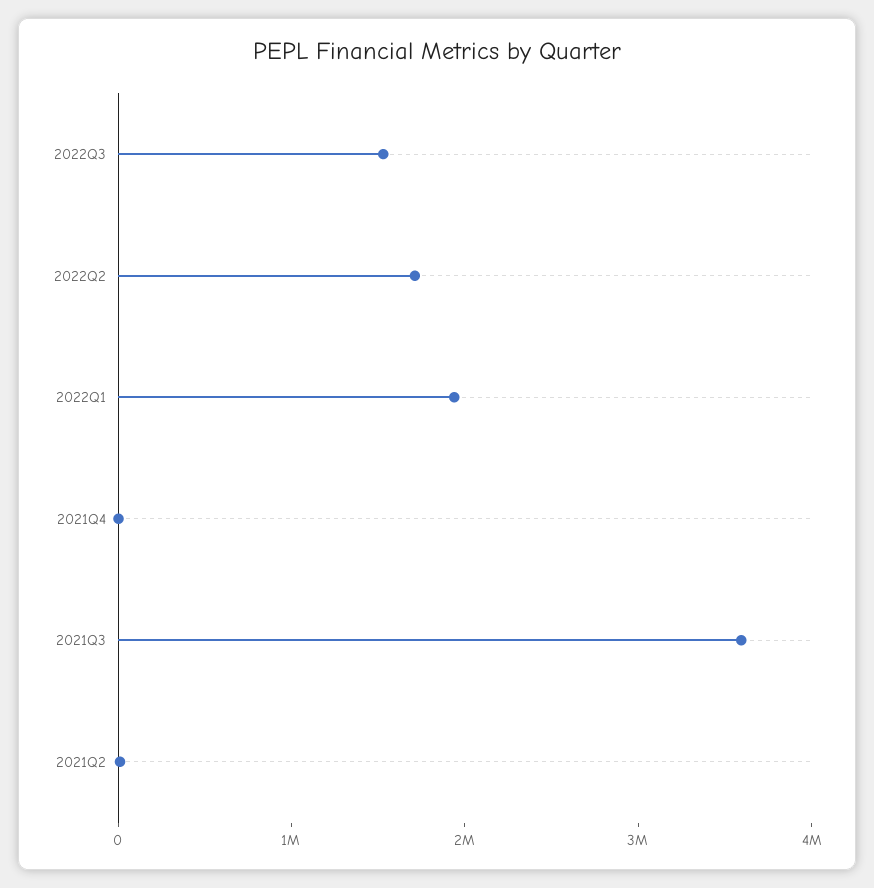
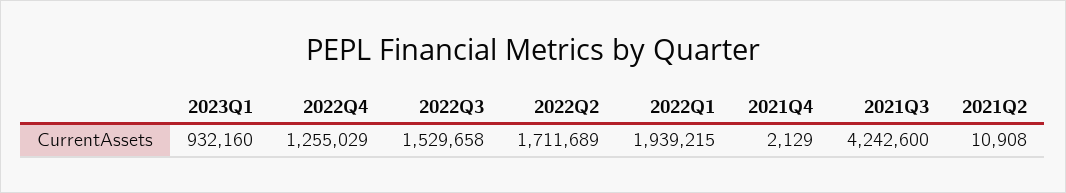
2021Q3: 3600000 -> 4242600
2023Q1: none -> 932160
2022Q4: none -> 1255029

